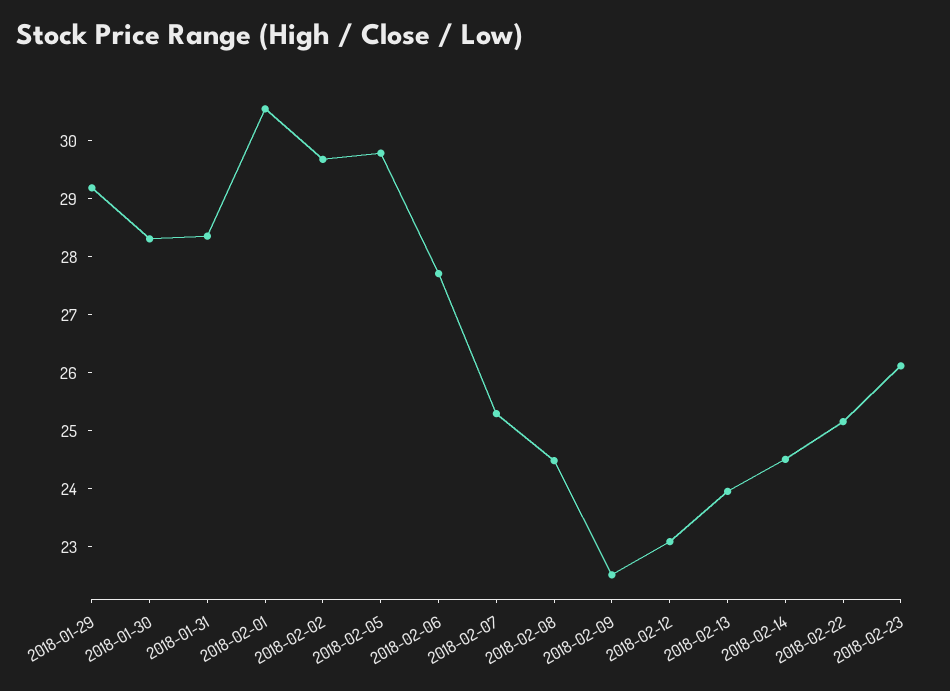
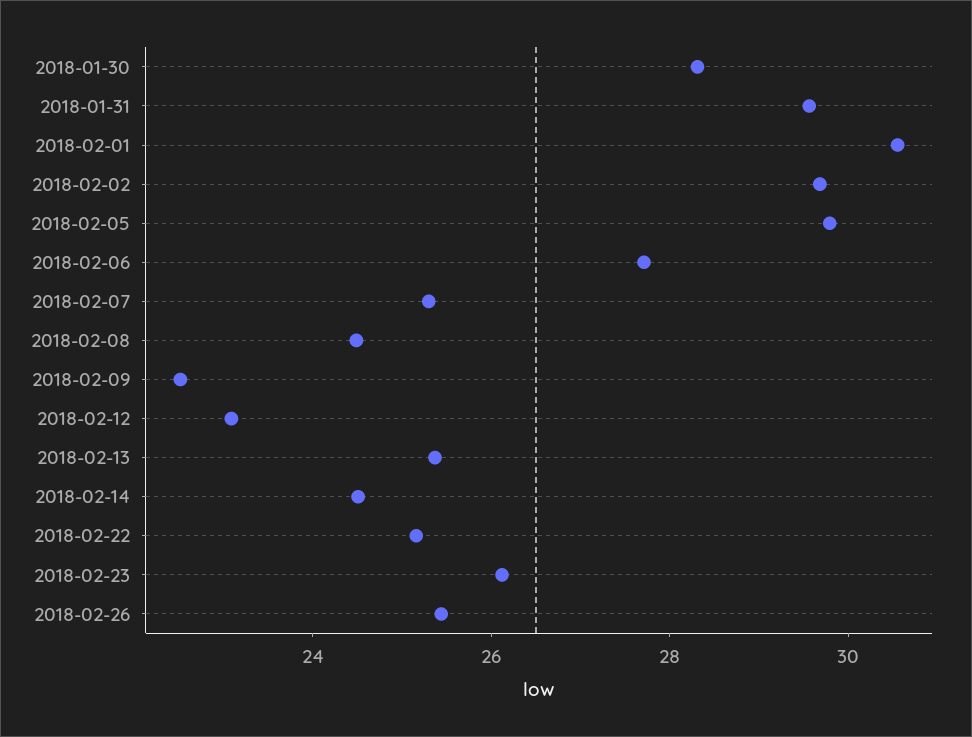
2018-01-29: 29.2 -> none
2018-01-31: 28.4 -> 29.5
2018-02-13: 24 -> 25.5
2018-02-26: none -> 25.5

